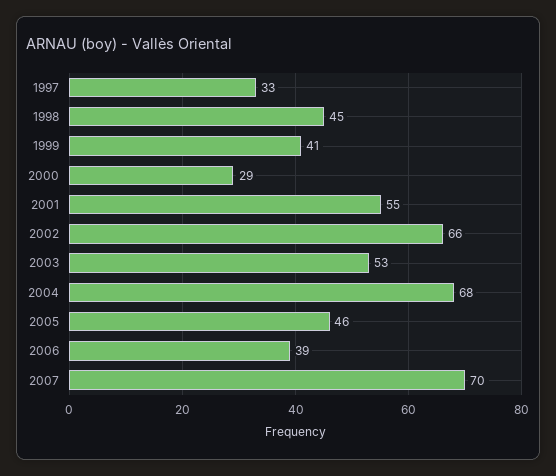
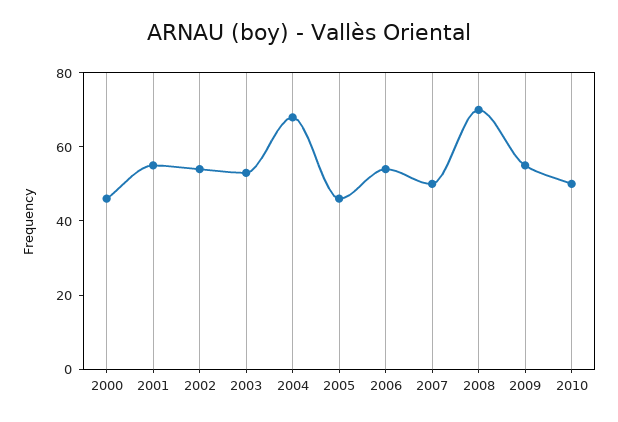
1997: 33 -> none
1998: 45 -> none
1999: 41 -> none
2000: 29 -> 45
2002: 66 -> 55
2006: 39 -> 55
2007: 70 -> 50
2008: none -> 70
2009: none -> 55
2010: none -> 50

